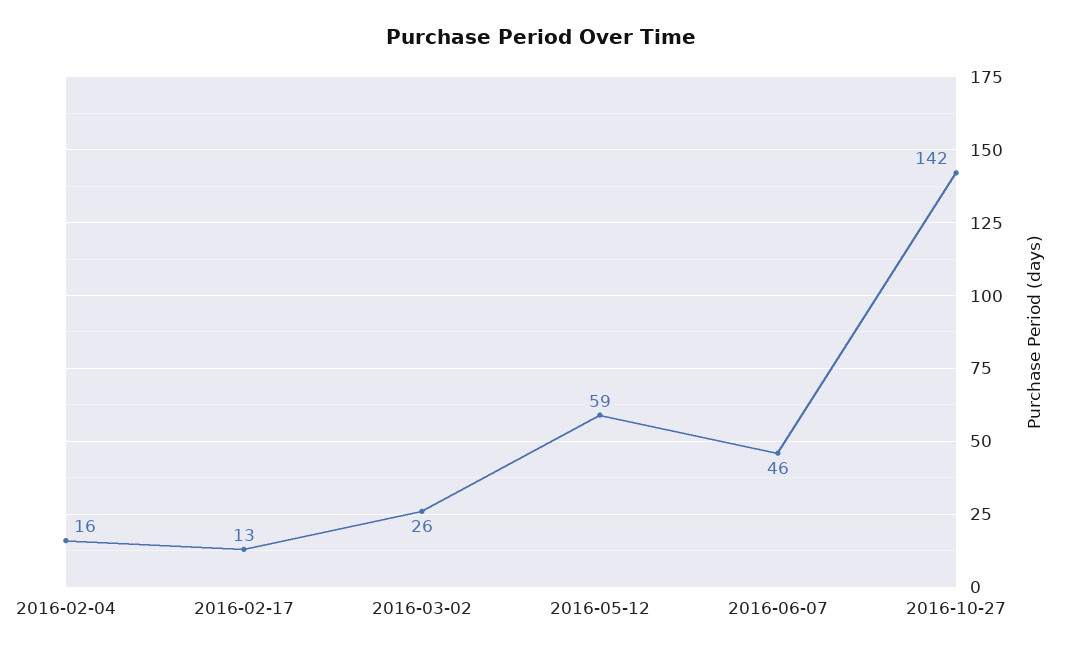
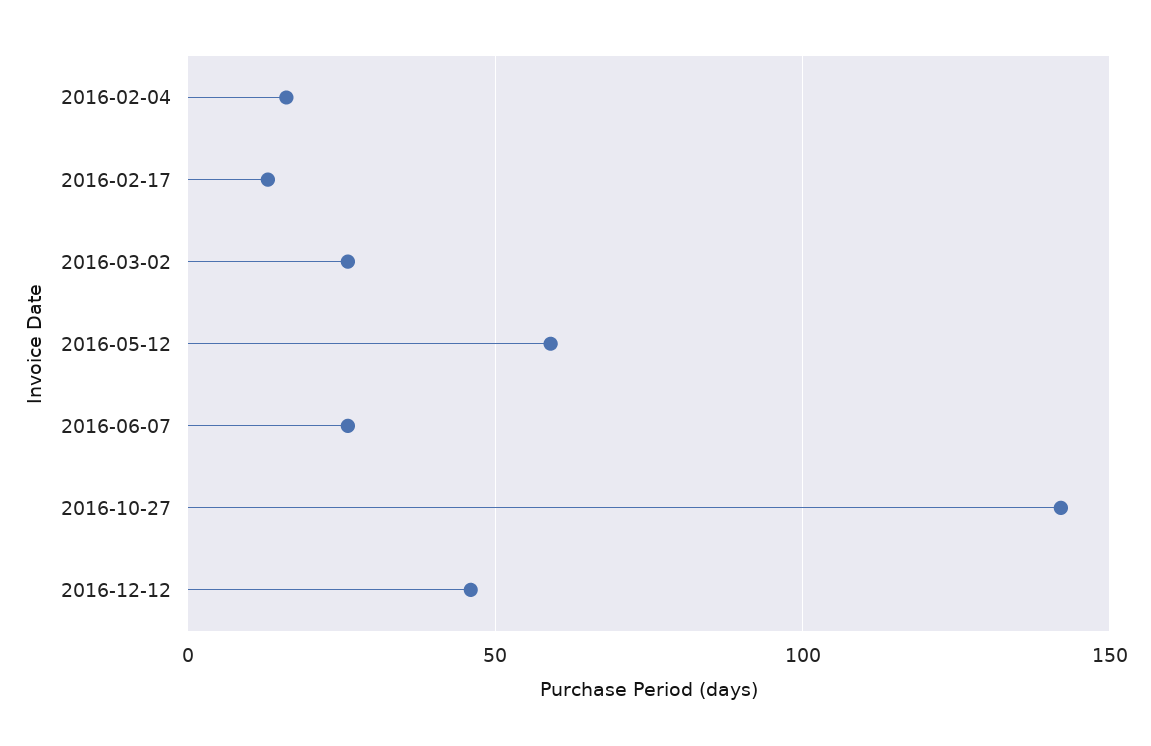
2016-06-07: 46 -> 25
2016-12-12: none -> 45

